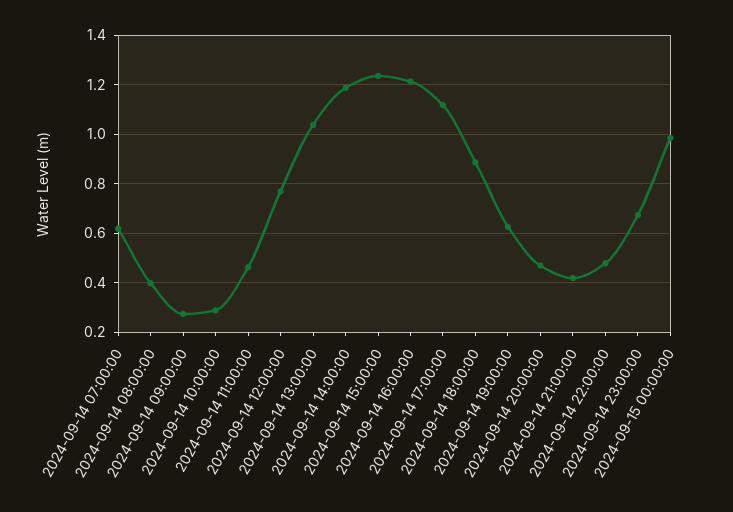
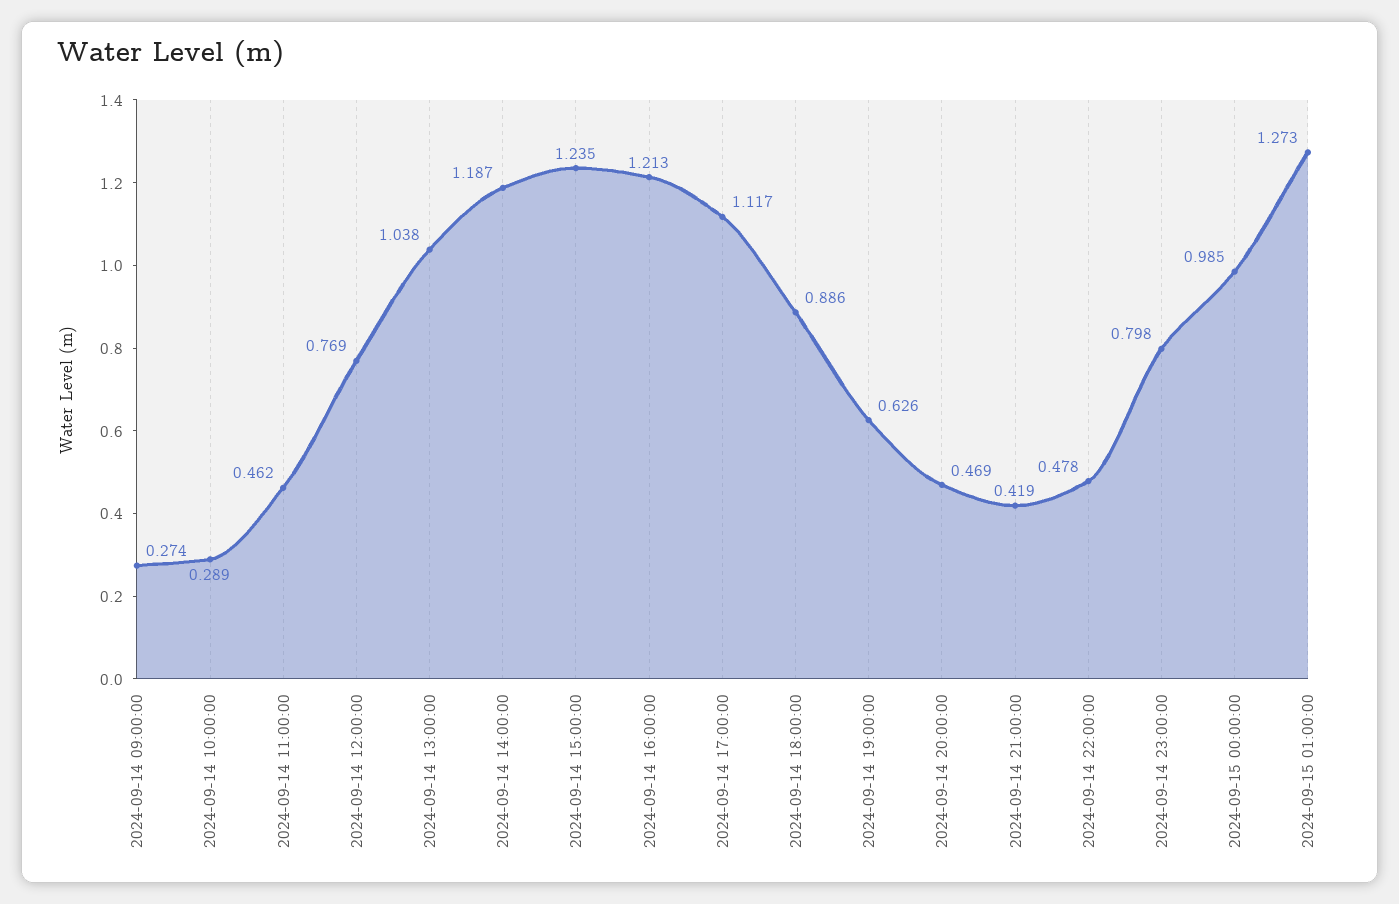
2024-09-14 07:00:00: 0.625 -> none
2024-09-14 08:00:00: 0.4 -> none
2024-09-14 23:00:00: 0.675 -> 0.798
2024-09-15 01:00:00: none -> 1.273

